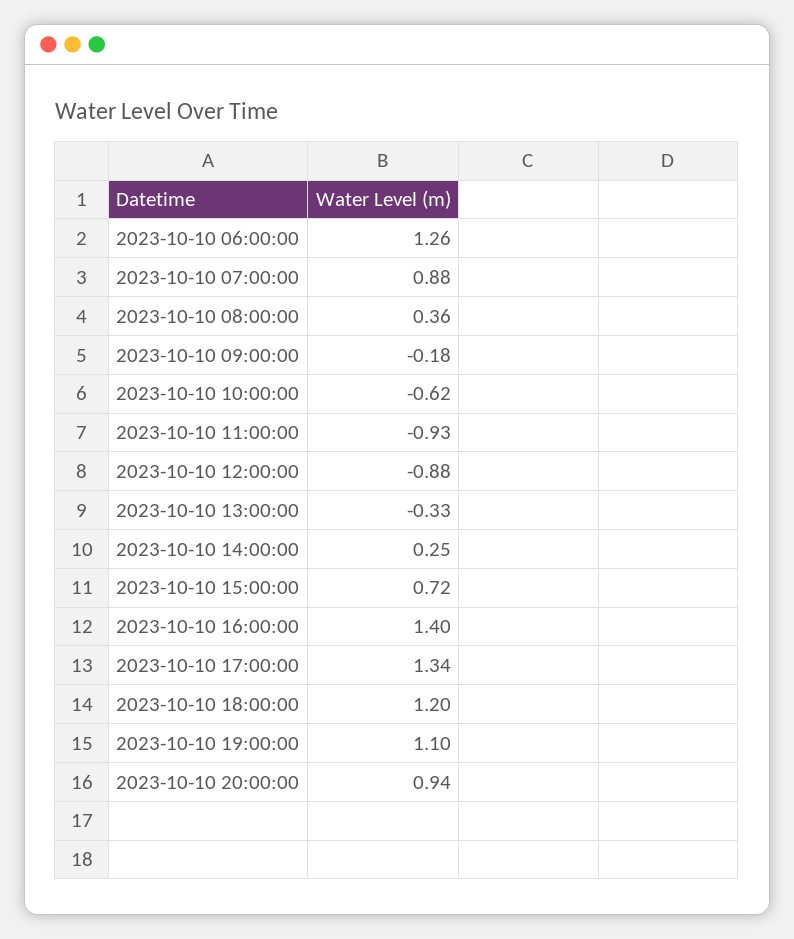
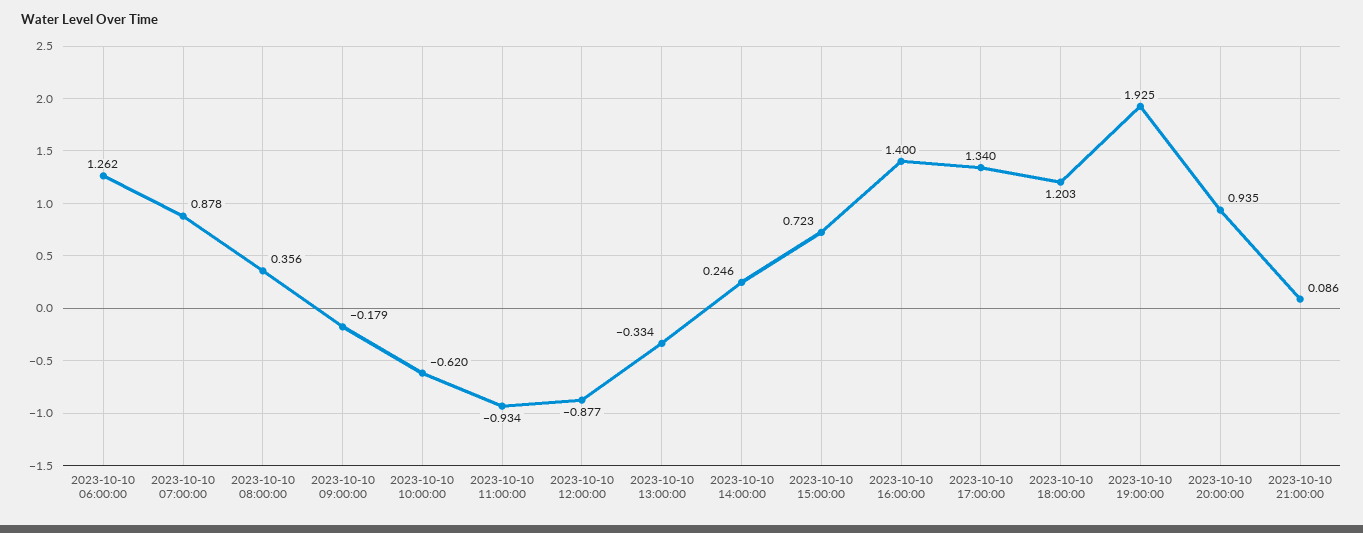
2023-10-10 19:00:00: 1.1 -> 1.925
2023-10-10 21:00:00: none -> 0.086

